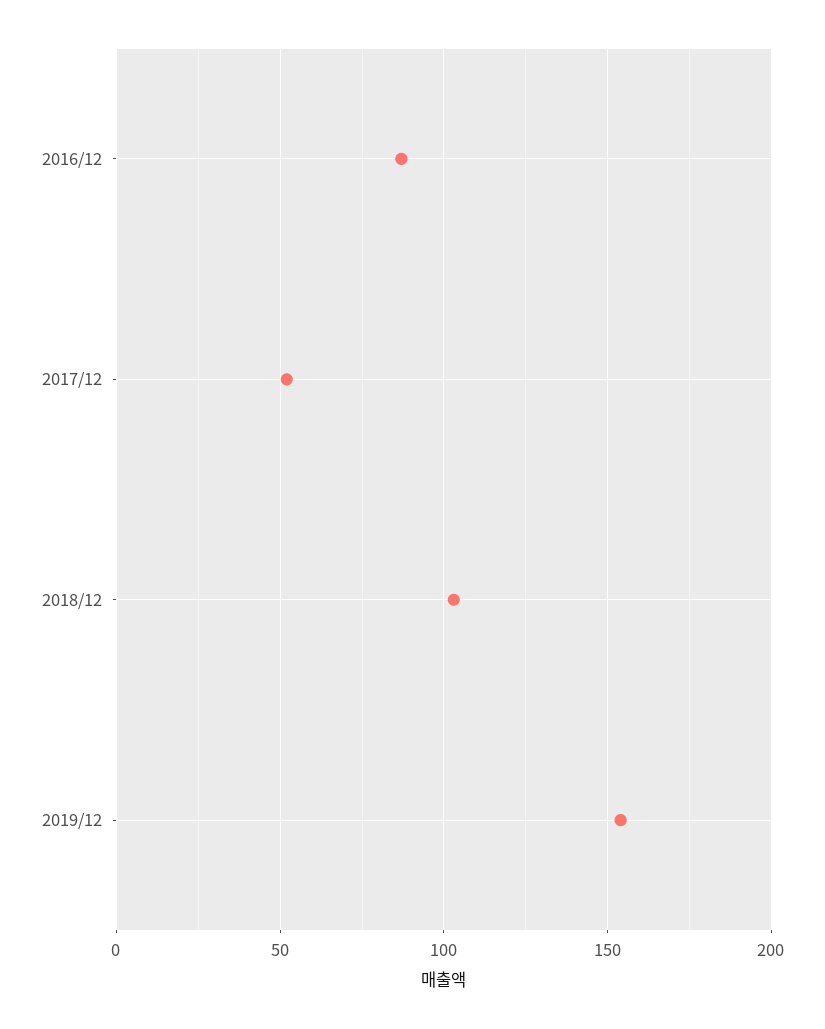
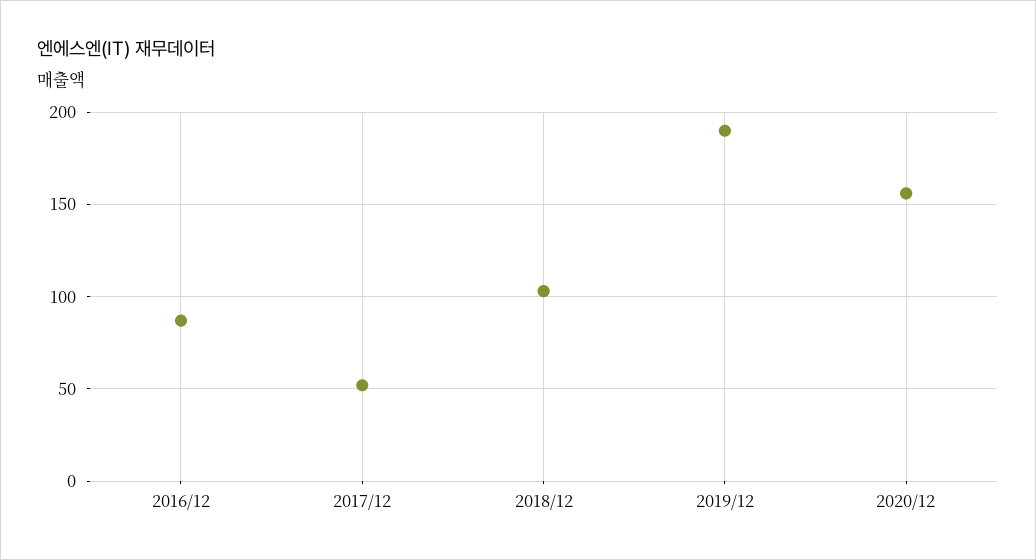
2019/12: 155 -> 190
2020/12: none -> 155

